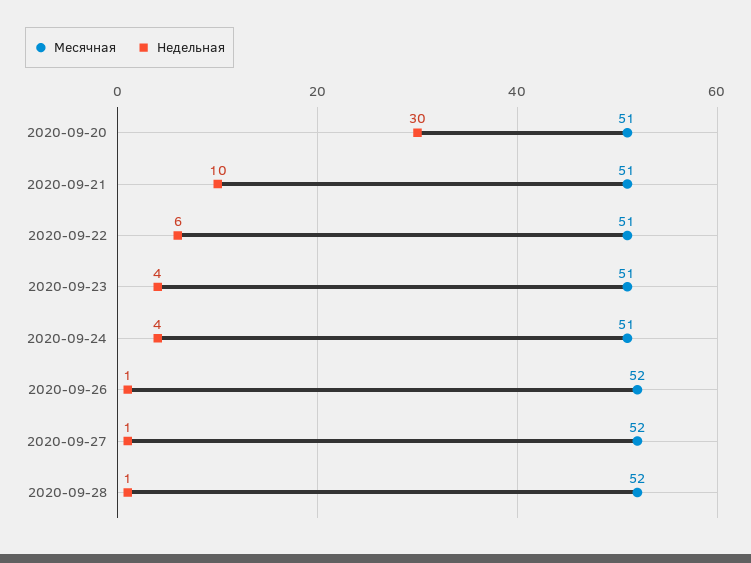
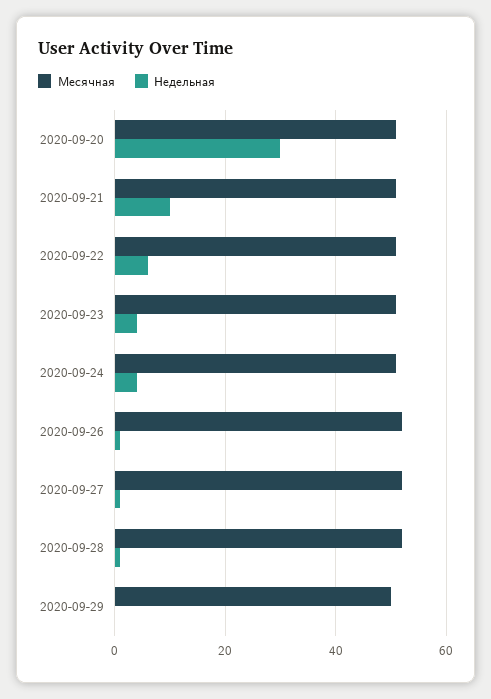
Месячная, 2020-09-29: none -> 50
Недельная, 2020-09-29: none -> 0

